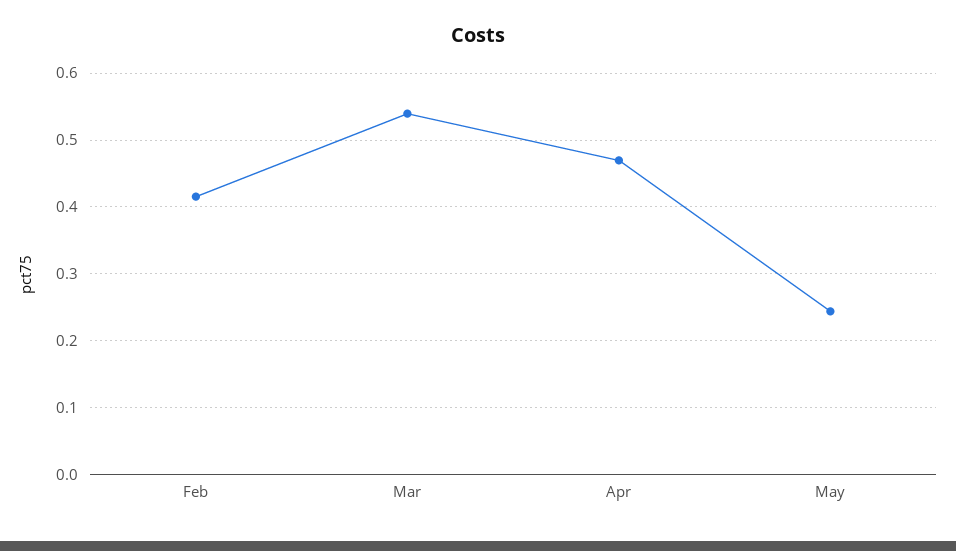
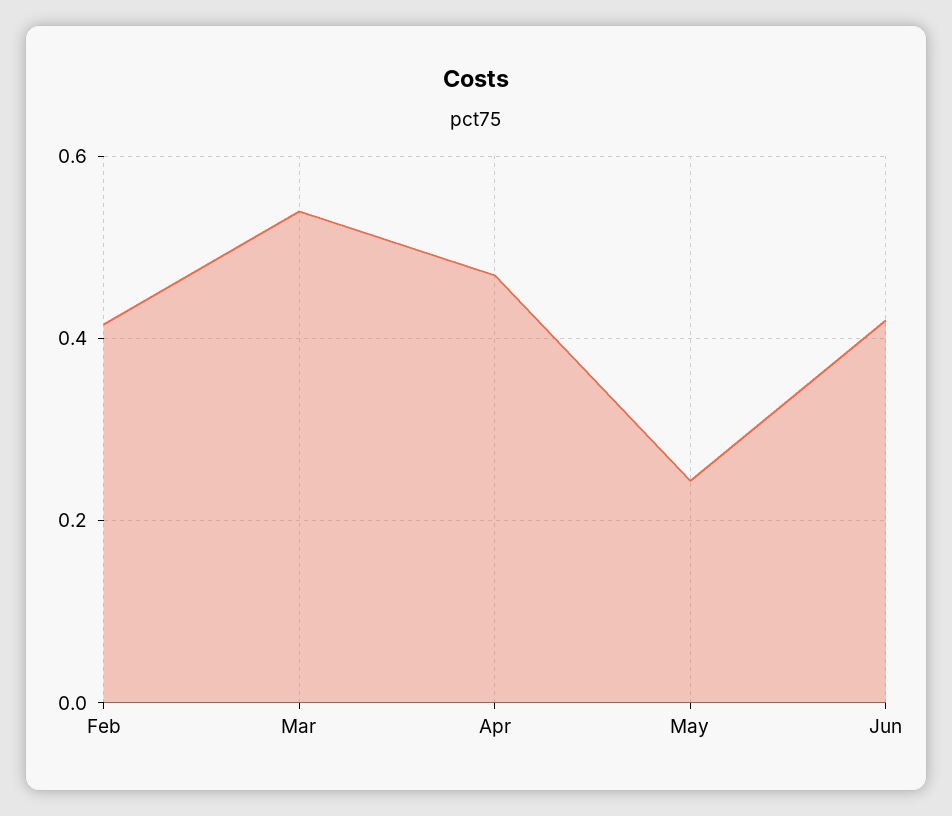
Jun: none -> 0.42

